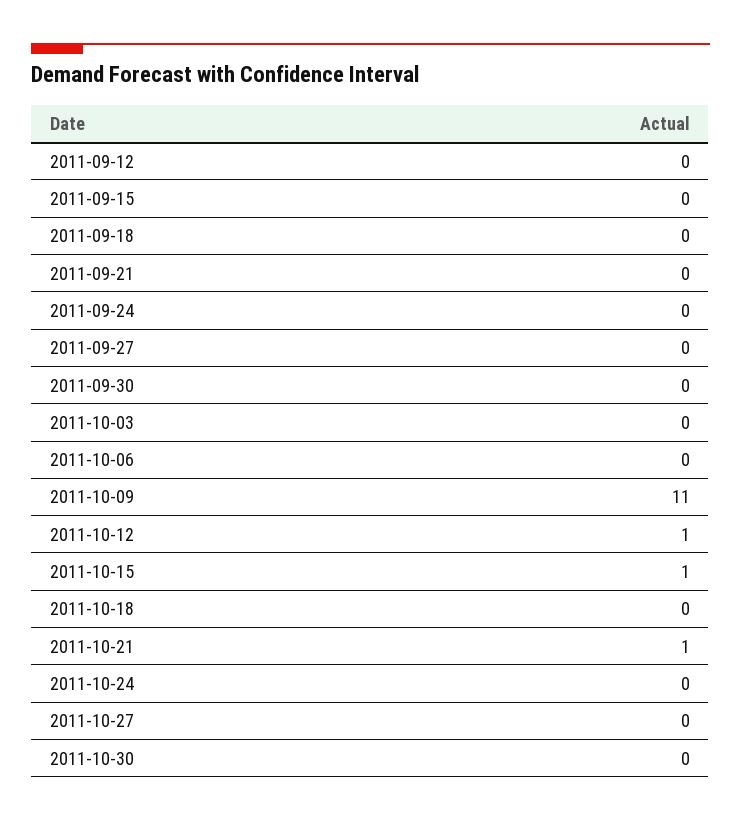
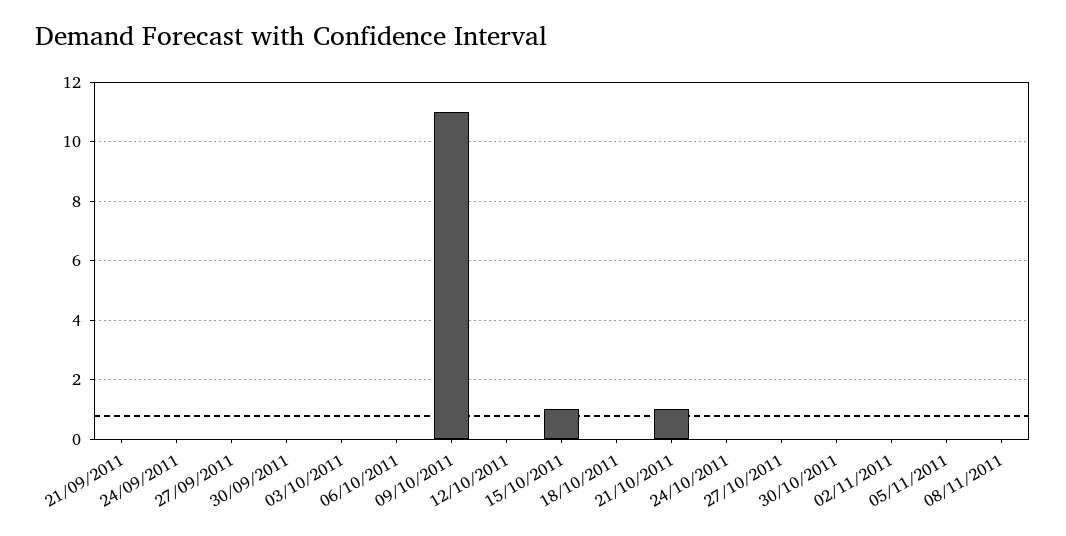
2011-09-12: 0 -> none
2011-09-15: 0 -> none
2011-09-18: 0 -> none
2011-10-12: 1 -> 0
02/11/2011: none -> 0
05/11/2011: none -> 0
08/11/2011: none -> 0

